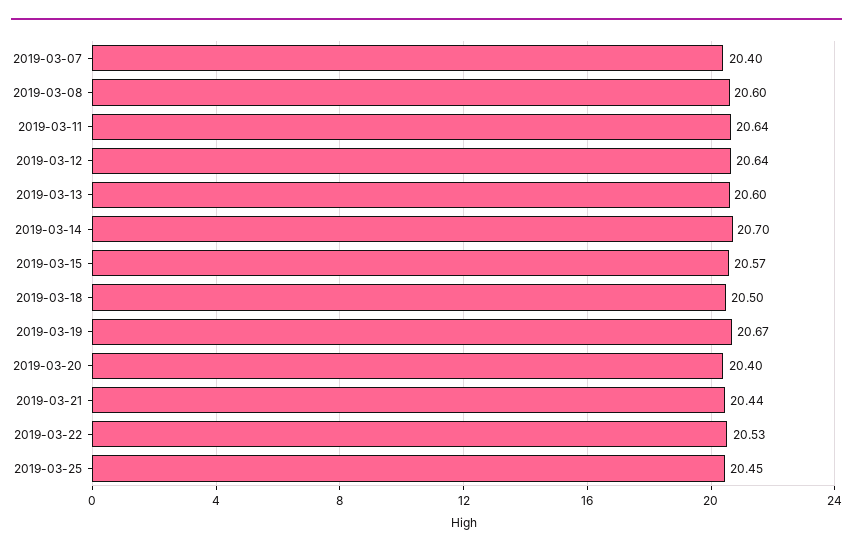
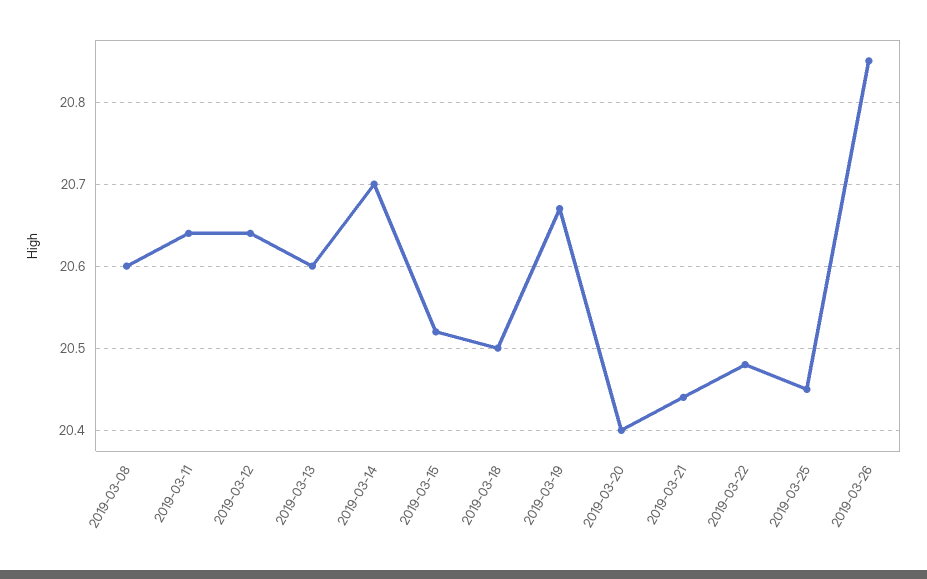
2019-03-07: 20.4 -> none
2019-03-15: 20.57 -> 20.52
2019-03-22: 20.53 -> 20.48
2019-03-26: none -> 20.85

